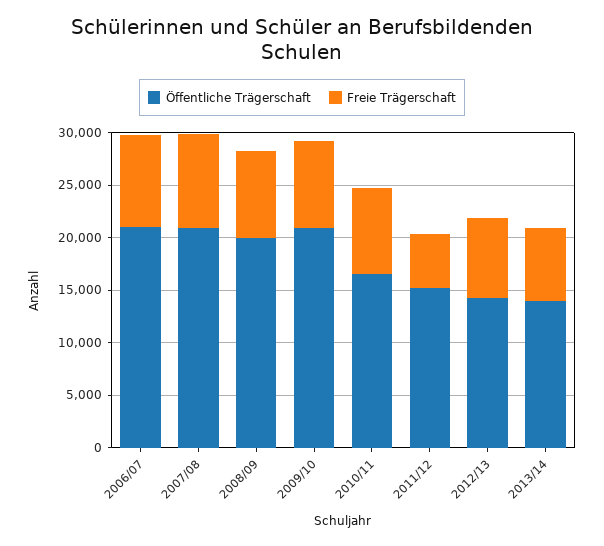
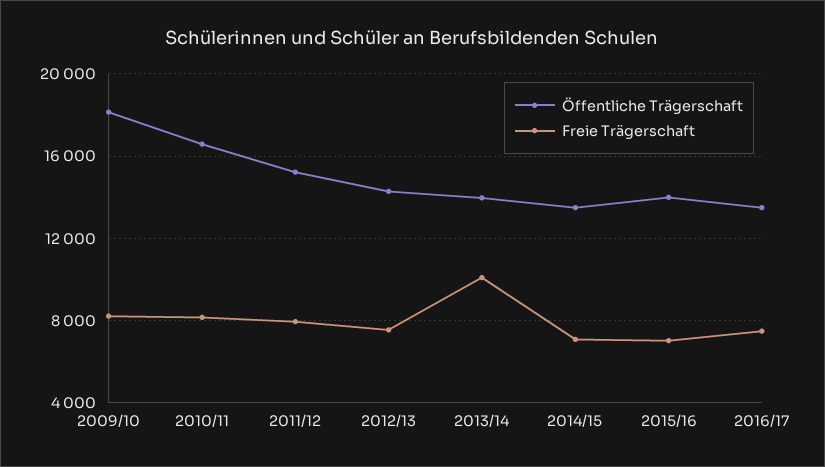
Öffentliche Trägerschaft, 2006/07: 21000 -> none
Freie Trägerschaft, 2006/07: 9000 -> none
Öffentliche Trägerschaft, 2007/08: 21000 -> none
Freie Trägerschaft, 2007/08: 9000 -> none
Öffentliche Trägerschaft, 2008/09: 20000 -> none
Freie Trägerschaft, 2008/09: 8000 -> none
Öffentliche Trägerschaft, 2009/10: 21000 -> 18000
Freie Trägerschaft, 2011/12: 5000 -> 8000
Freie Trägerschaft, 2013/14: 7000 -> 10000
Öffentliche Trägerschaft, 2014/15: none -> 13500
Freie Trägerschaft, 2014/15: none -> 7000
Öffentliche Trägerschaft, 2015/16: none -> 14000
Freie Trägerschaft, 2015/16: none -> 7000
Öffentliche Trägerschaft, 2016/17: none -> 13500
Freie Trägerschaft, 2016/17: none -> 7500

